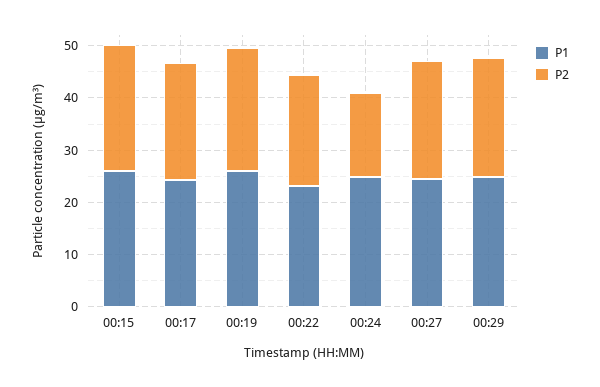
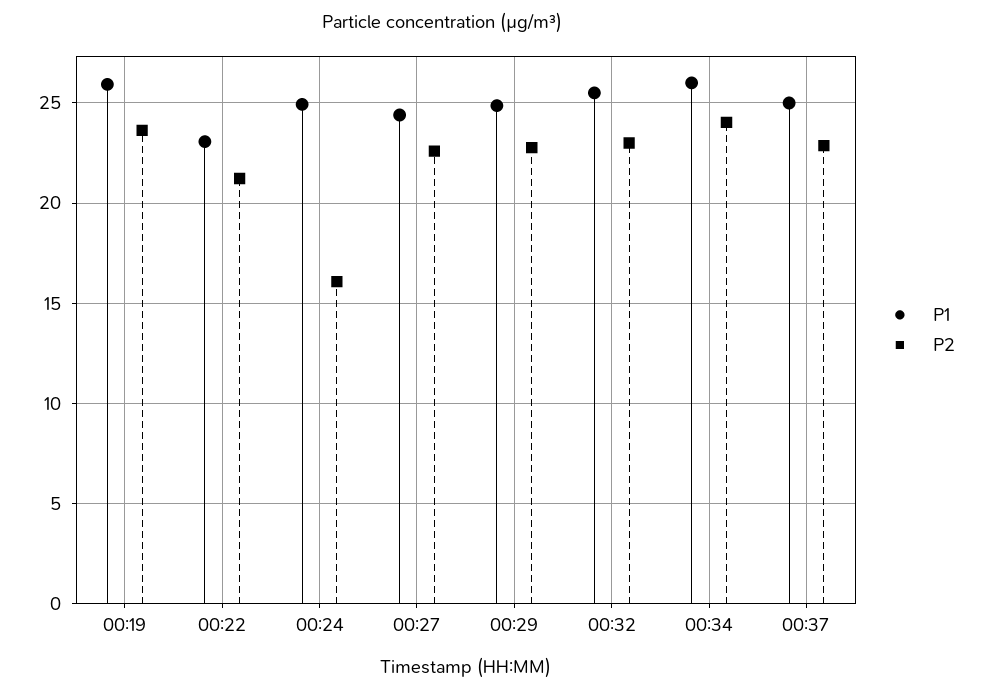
P1, 00:15: 26 -> none
P2, 00:15: 24 -> none
P1, 00:17: 24 -> none
P2, 00:17: 22 -> none
P1, 00:32: none -> 25.5
P2, 00:32: none -> 23
P1, 00:34: none -> 26
P2, 00:34: none -> 24
P1, 00:37: none -> 25
P2, 00:37: none -> 23

